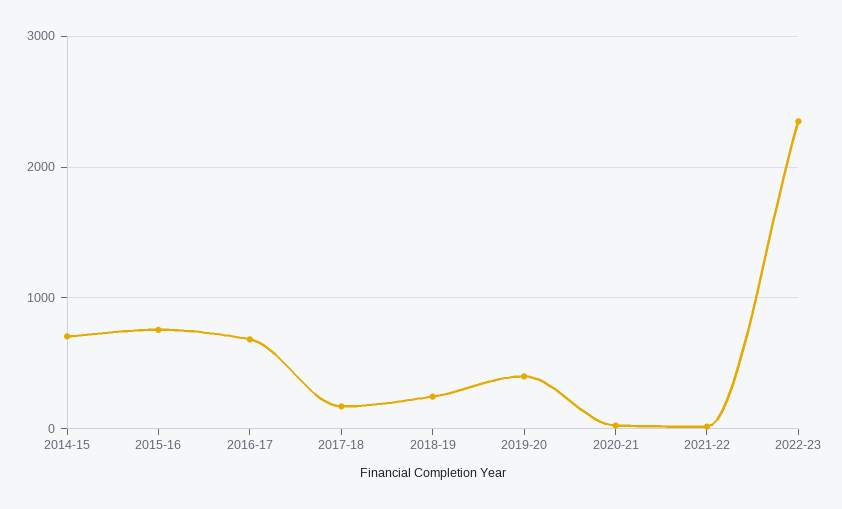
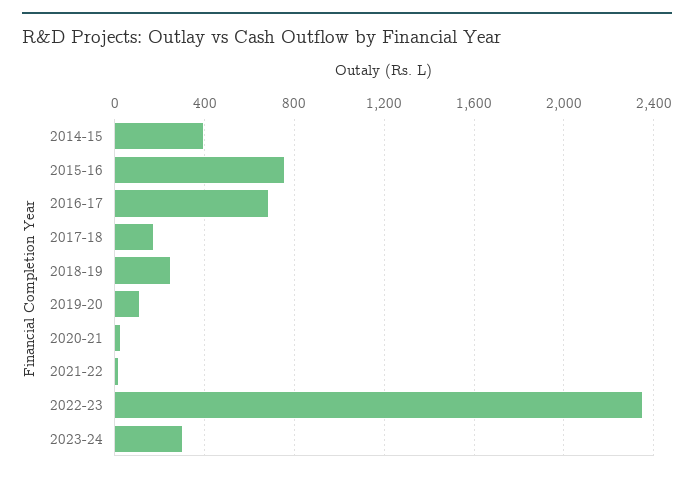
2014-15: 700 -> 400
2019-20: 400 -> 100
2023-24: none -> 300

